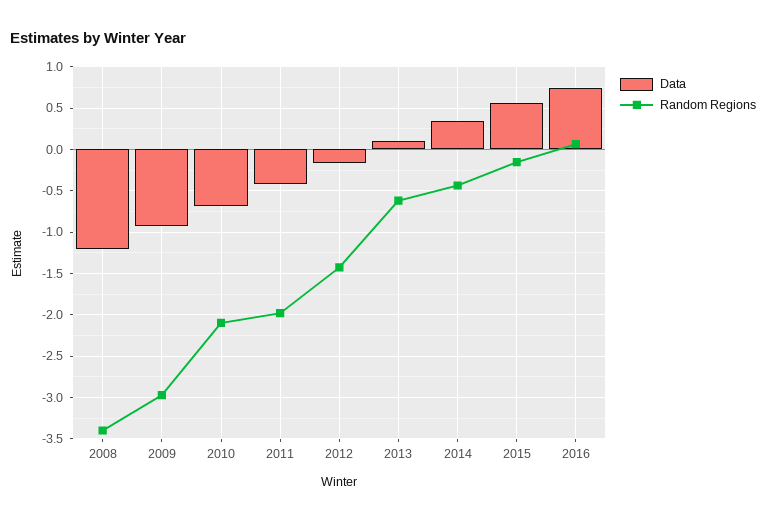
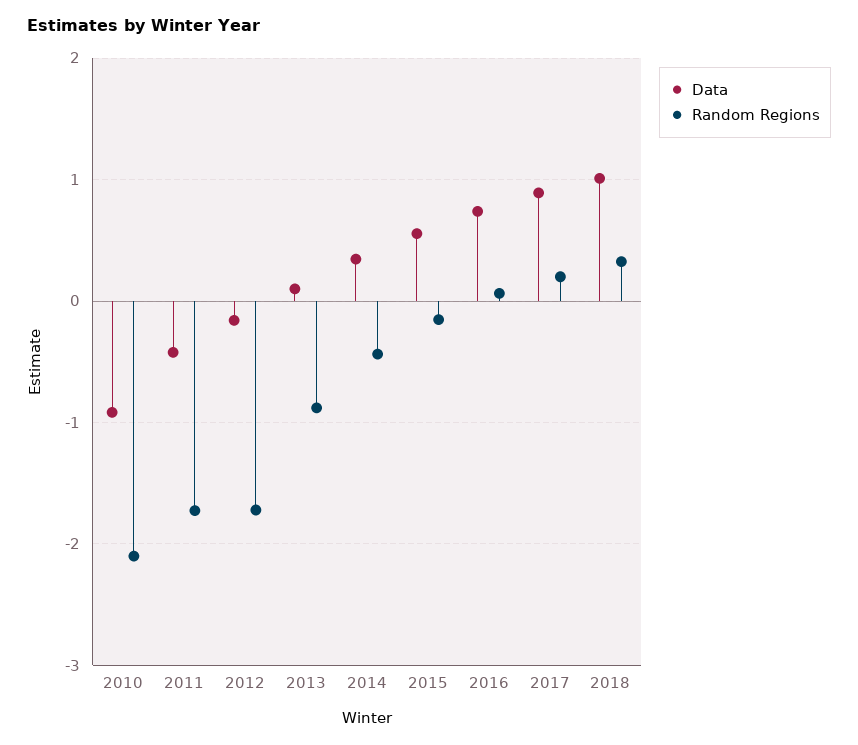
Data, 2008: -1.2 -> none
Random Regions, 2008: -3.4 -> none
Data, 2009: -0.9 -> none
Random Regions, 2009: -3 -> none
Data, 2010: -0.7 -> -0.9
Random Regions, 2011: -2 -> -1.7
Random Regions, 2012: -1.4 -> -1.7
Random Regions, 2013: -0.6 -> -0.9
Data, 2017: none -> 0.9
Random Regions, 2017: none -> 0.2
Data, 2018: none -> 1
Random Regions, 2018: none -> 0.3

